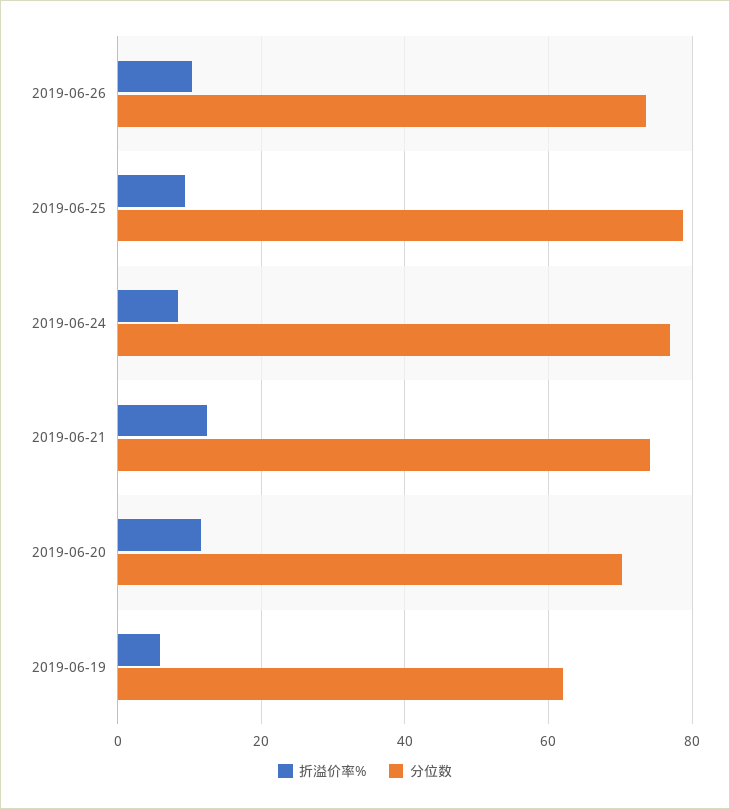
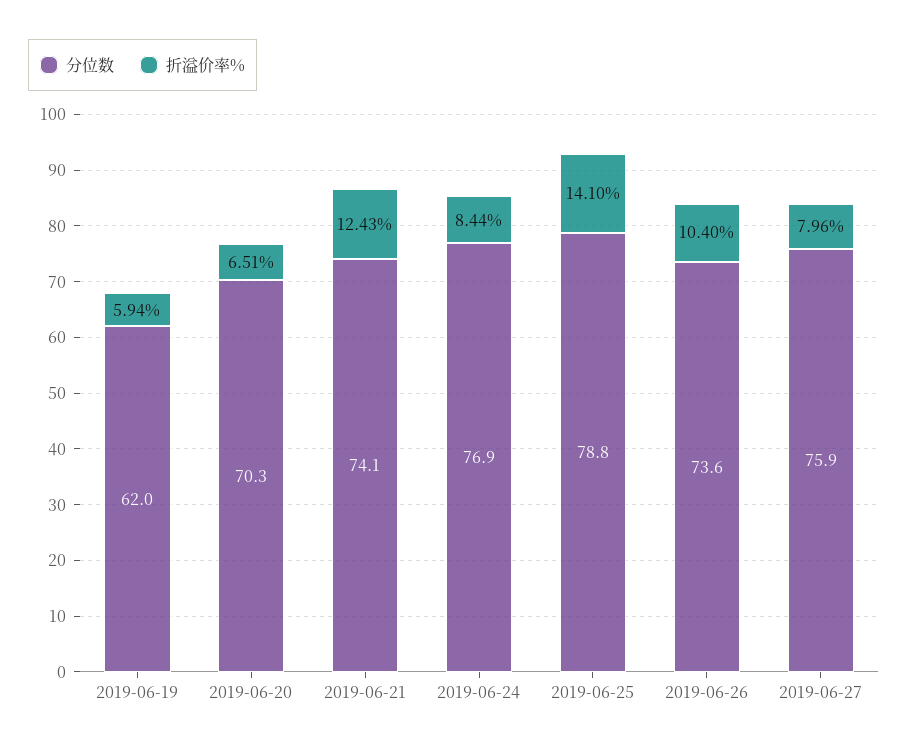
折溢价率%, 2019-06-25: 10 -> 14.1
折溢价率%, 2019-06-20: 12 -> 6.51
分位数, 2019-06-27: none -> 75.9
折溢价率%, 2019-06-27: none -> 7.96

